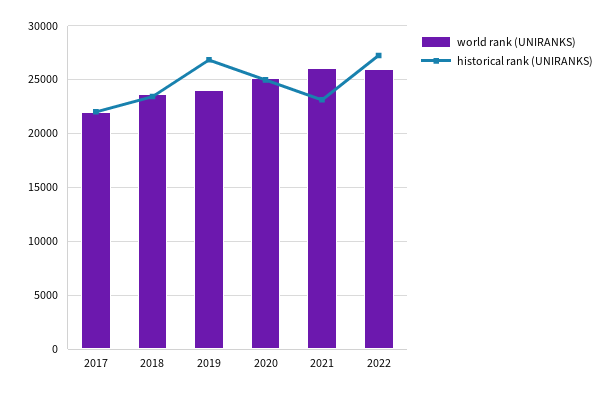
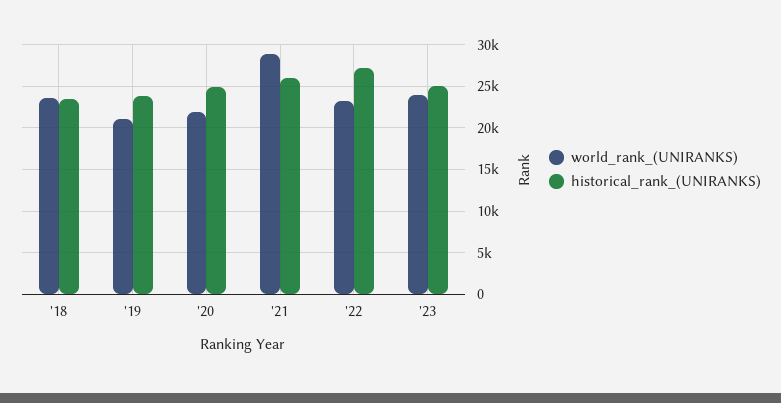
world rank (UNIRANKS), 2017: 22000 -> none
historical rank (UNIRANKS), 2017: 22000 -> none
world rank (UNIRANKS), 2019: 24000 -> 21000
historical rank (UNIRANKS), 2019: 27000 -> 24000
world rank (UNIRANKS), 2020: 25000 -> 22000
world rank (UNIRANKS), 2021: 26000 -> 29000
historical rank (UNIRANKS), 2021: 23000 -> 26000
world rank (UNIRANKS), 2022: 26000 -> 23000
world rank (UNIRANKS), '23: none -> 24000
historical rank (UNIRANKS), '23: none -> 25000

